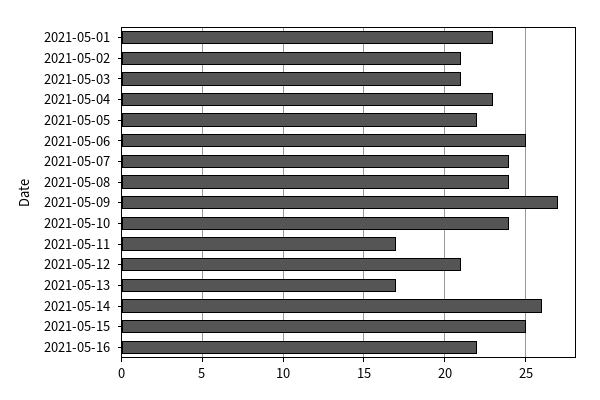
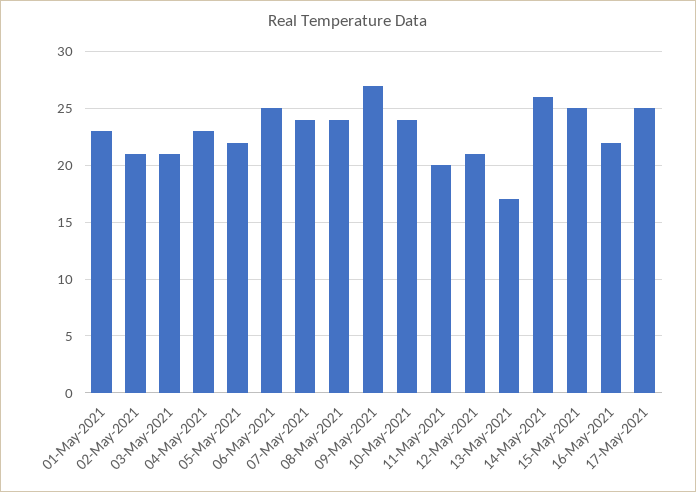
2021-05-11: 17 -> 20
17-May-2021: none -> 25

